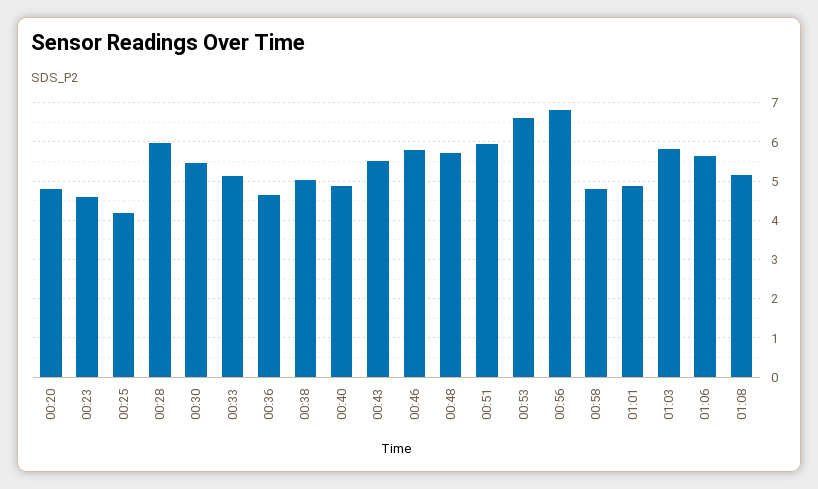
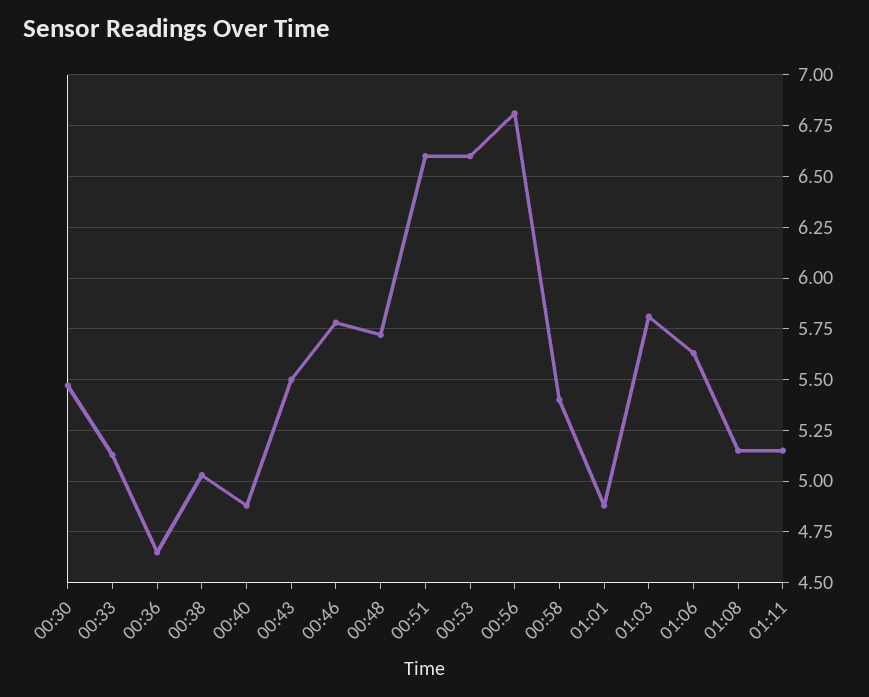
00:20: 4.8 -> none
00:23: 4.6 -> none
00:25: 4.2 -> none
00:28: 6 -> none
00:51: 6 -> 6.6
00:58: 4.8 -> 5.4
01:11: none -> 5.15

